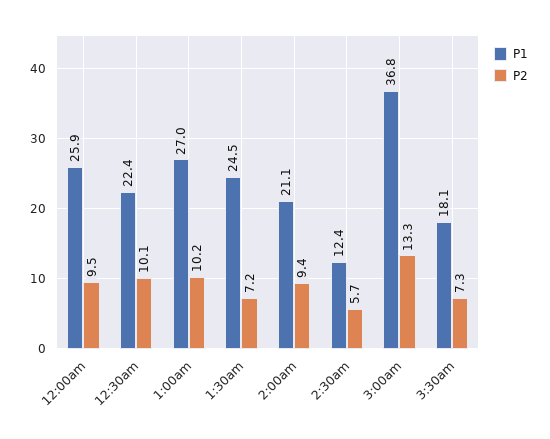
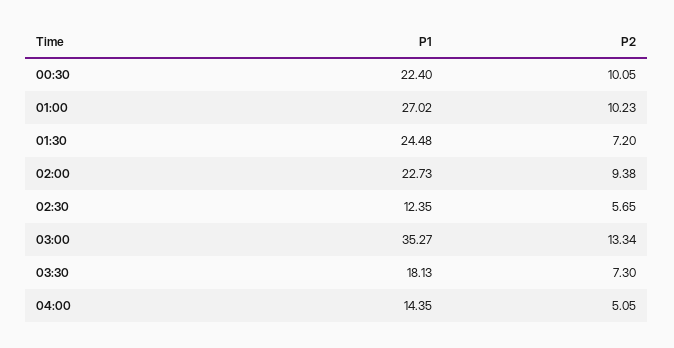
P1, 12:00am: 25.9 -> none
P2, 12:00am: 9.5 -> none
P1, 2:00am: 21.1 -> 22.73
P1, 3:00am: 36.8 -> 35.27
P1, 04:00: none -> 14.35
P2, 04:00: none -> 5.05

